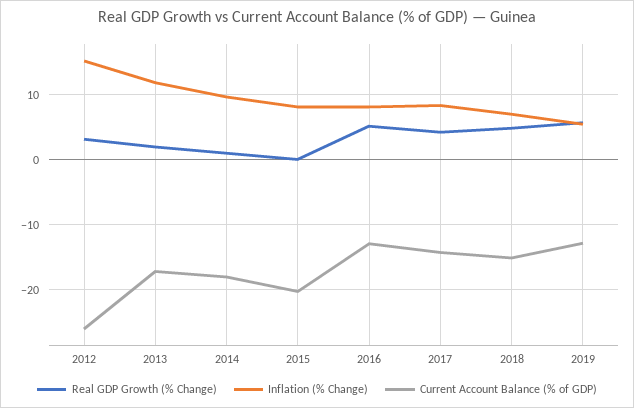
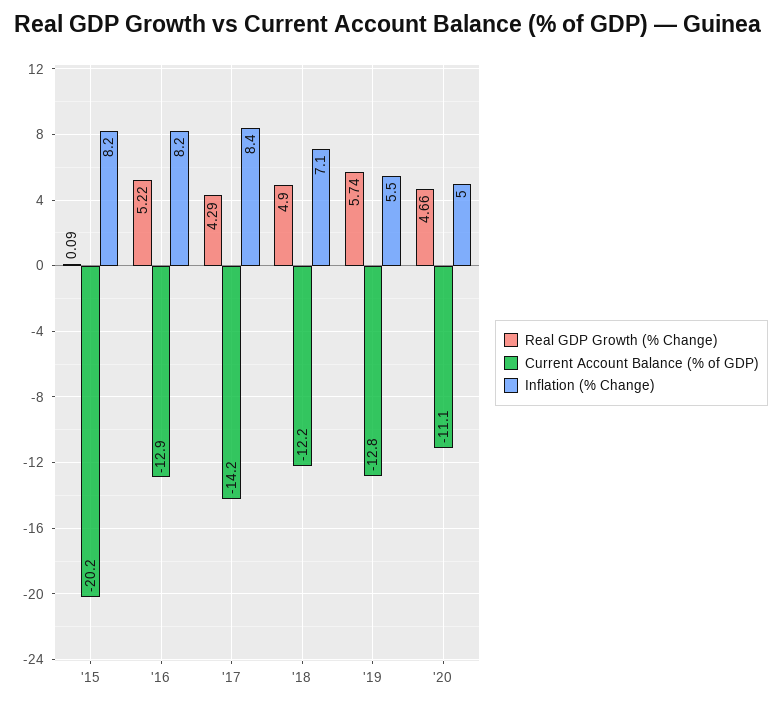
Real GDP Growth (% Change), 2012: 3 -> none
Inflation (% Change), 2012: 15 -> none
Current Account Balance (% of GDP), 2012: -26 -> none
Real GDP Growth (% Change), 2013: 2 -> none
Inflation (% Change), 2013: 12 -> none
Current Account Balance (% of GDP), 2013: -17 -> none
Real GDP Growth (% Change), 2014: 1 -> none
Inflation (% Change), 2014: 10 -> none
Current Account Balance (% of GDP), 2014: -18 -> none
Current Account Balance (% of GDP), 2018: -15 -> -12.2
Real GDP Growth (% Change), '20: none -> 4.66
Current Account Balance (% of GDP), '20: none -> -11.1
Inflation (% Change), '20: none -> 5

